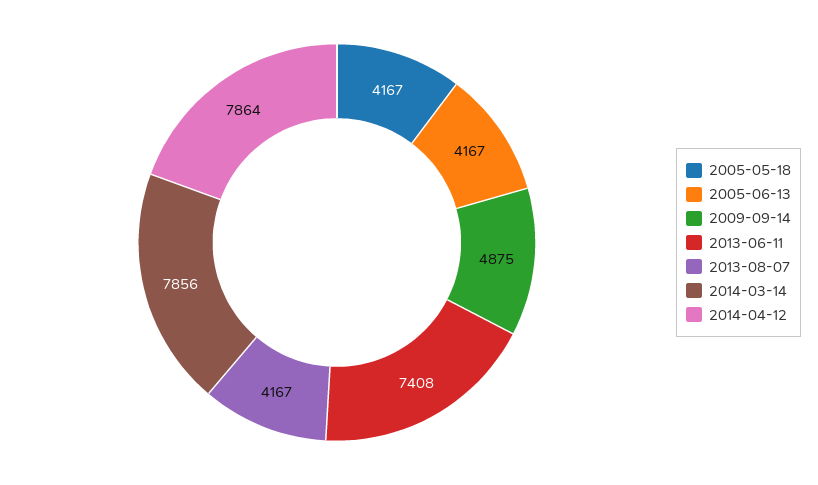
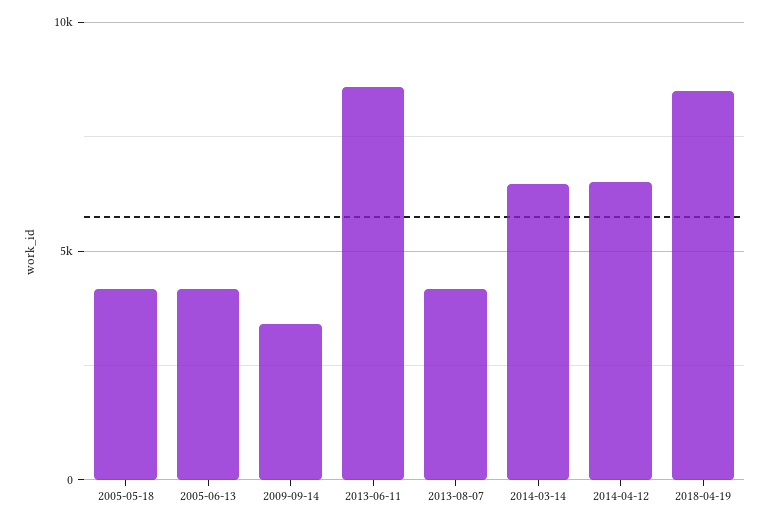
2009-09-14: 4875 -> 3500
2013-06-11: 7408 -> 8500
2014-03-14: 7856 -> 6500
2014-04-12: 7864 -> 6500
2018-04-19: none -> 8500

